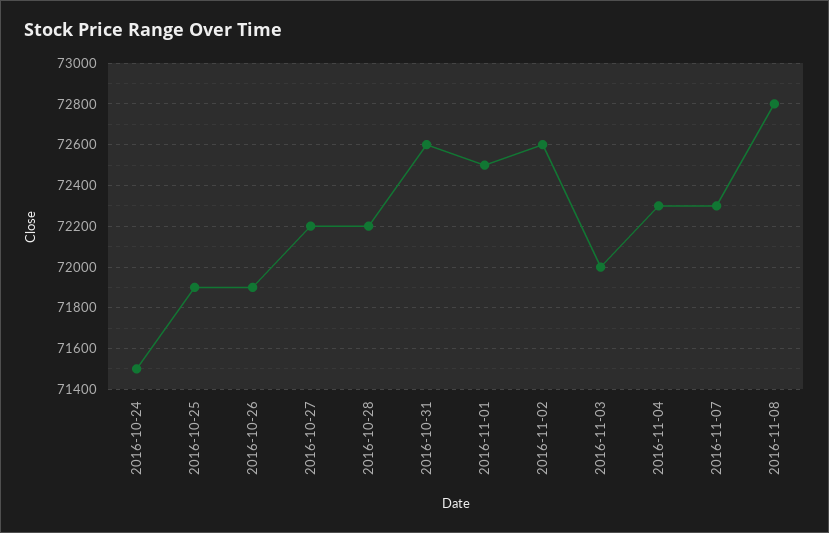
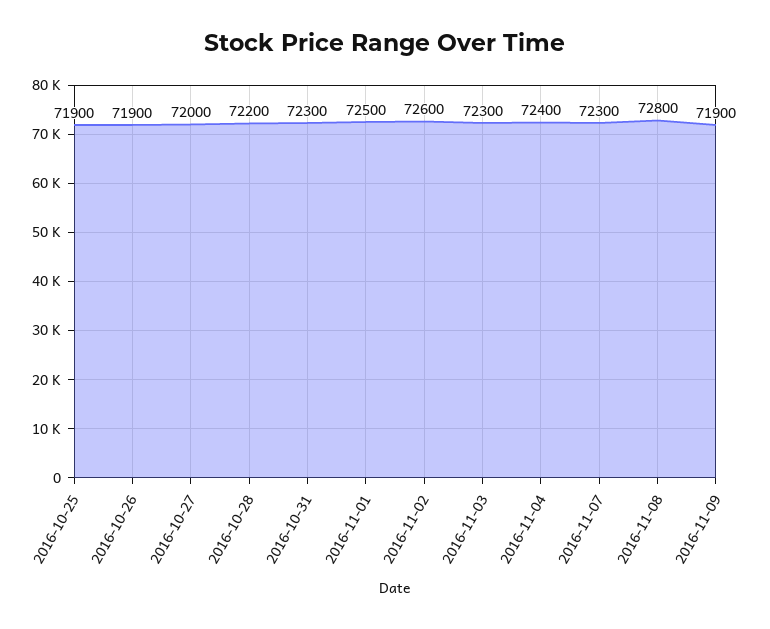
2016-10-24: 71500 -> none
2016-10-27: 72200 -> 72000
2016-10-31: 72600 -> 72300
2016-11-03: 72000 -> 72300
2016-11-04: 72300 -> 72400
2016-11-09: none -> 71900

